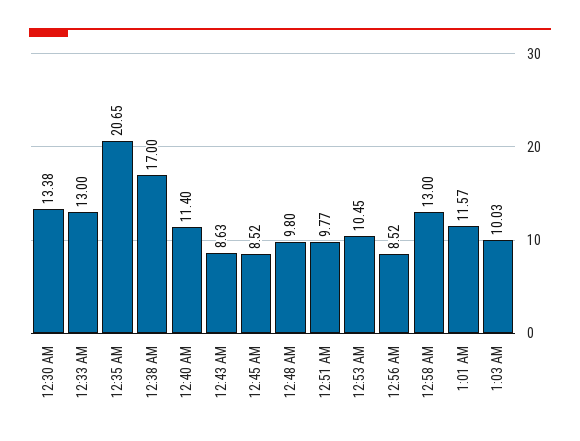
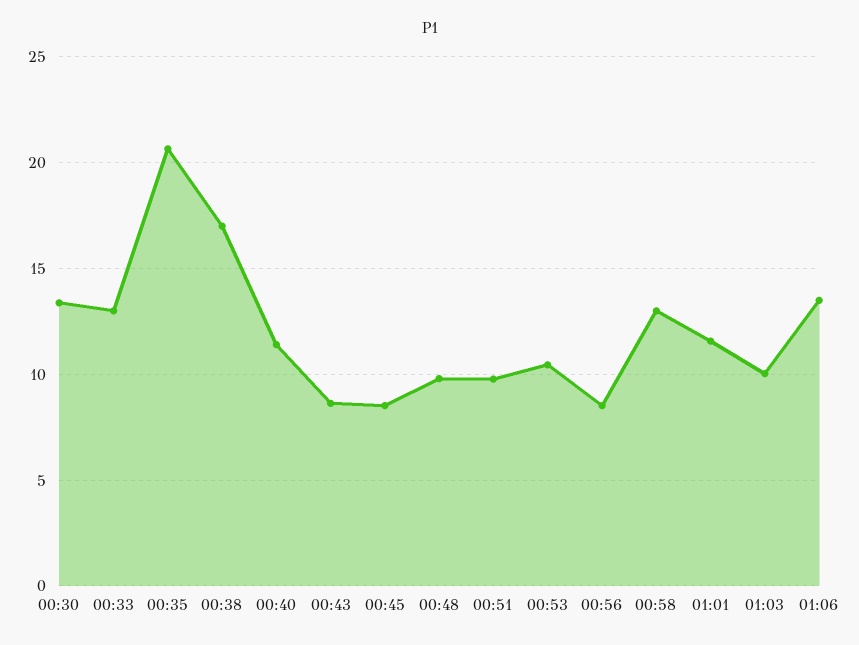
01:06: none -> 13.5

